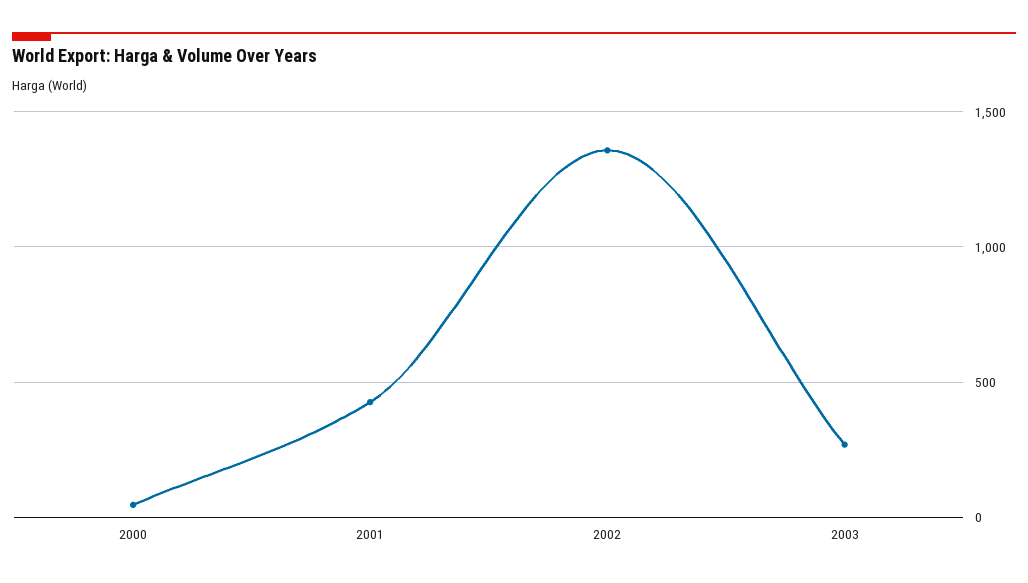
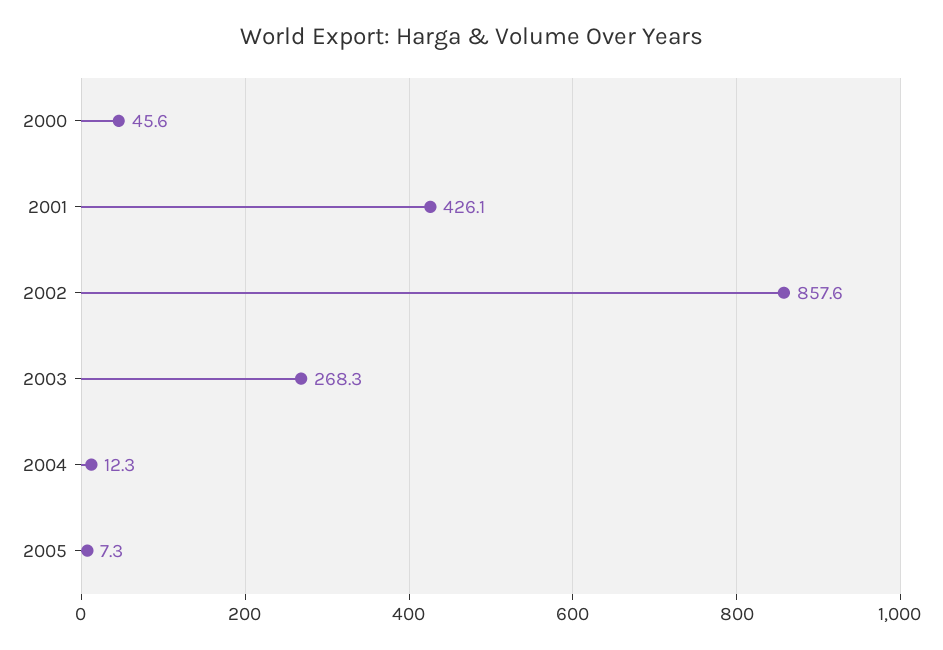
2002: 1350 -> 857.6
2004: none -> 12.3
2005: none -> 7.3

